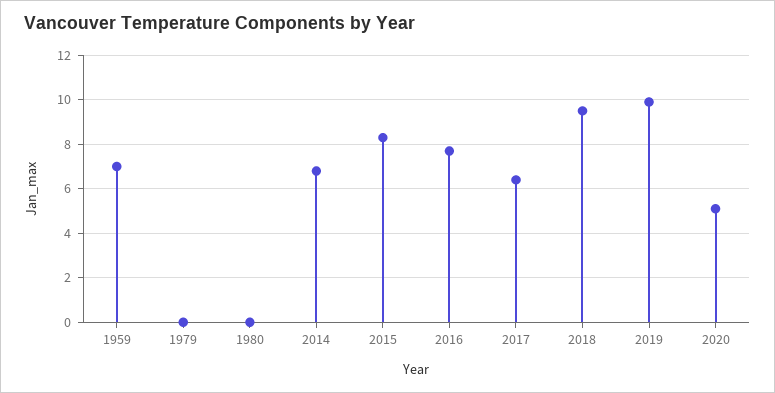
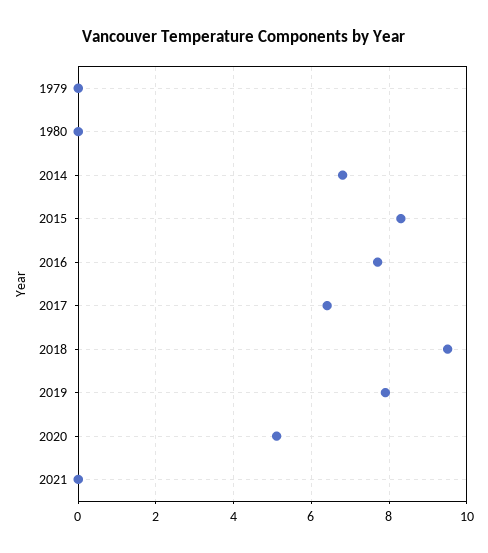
1959: 7 -> none
2019: 10 -> 8
2021: none -> 0

